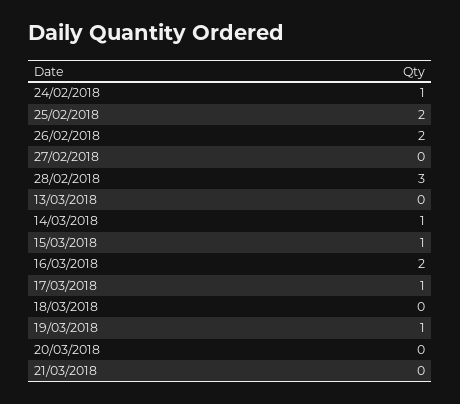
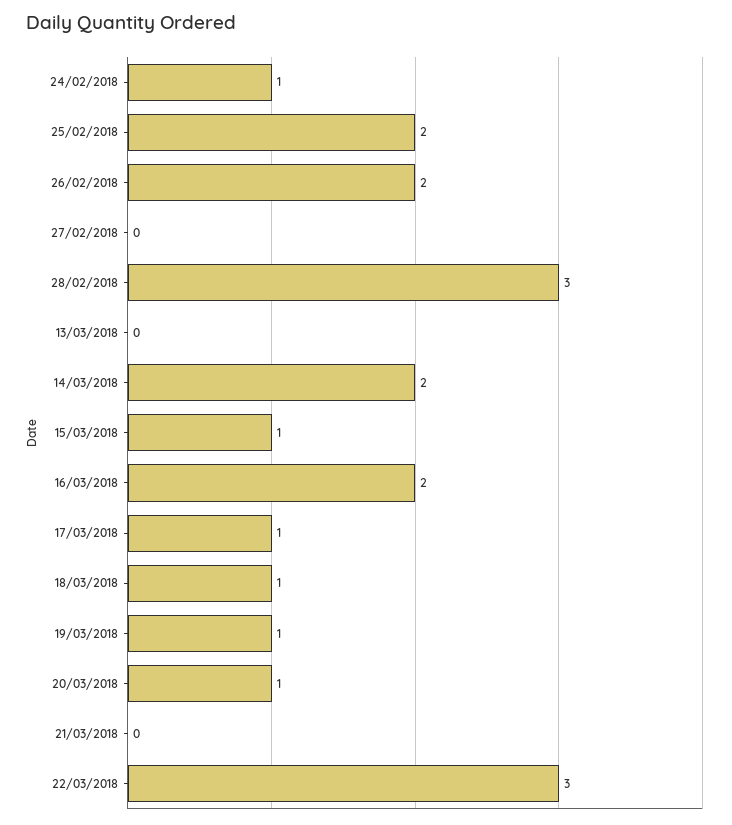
14/03/2018: 1 -> 2
18/03/2018: 0 -> 1
20/03/2018: 0 -> 1
22/03/2018: none -> 3

